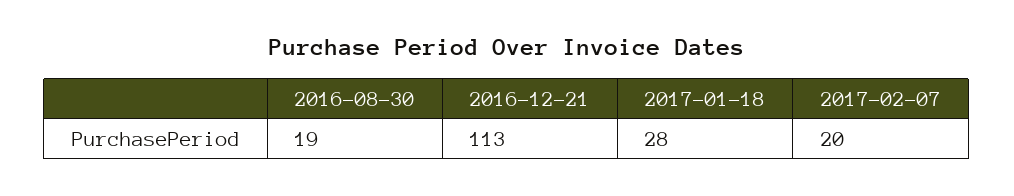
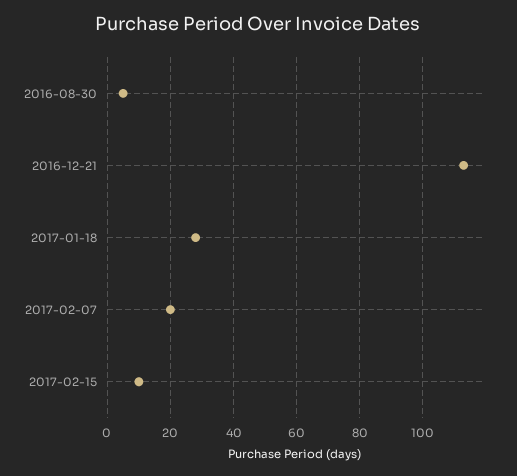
2016-08-30: 19 -> 5
2017-02-15: none -> 10

